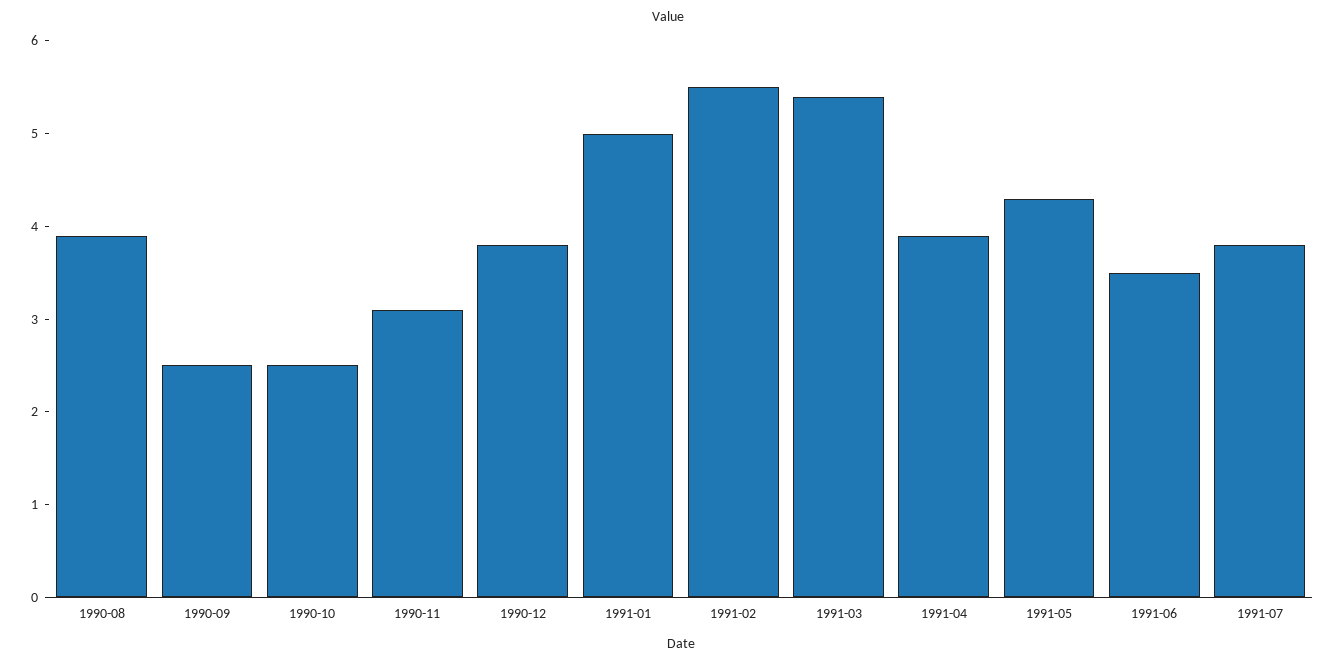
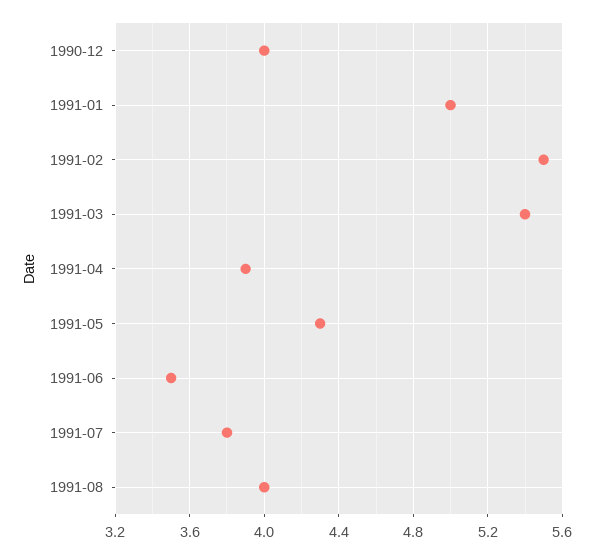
1990-08: 3.9 -> none
1990-09: 2.5 -> none
1990-10: 2.5 -> none
1990-11: 3.1 -> none
1990-12: 3.8 -> 4
1991-08: none -> 4

